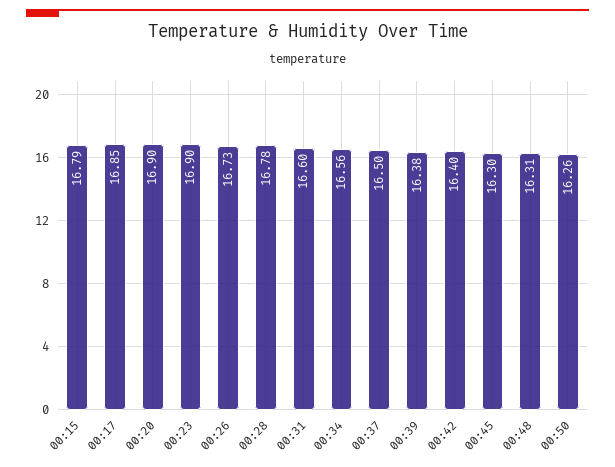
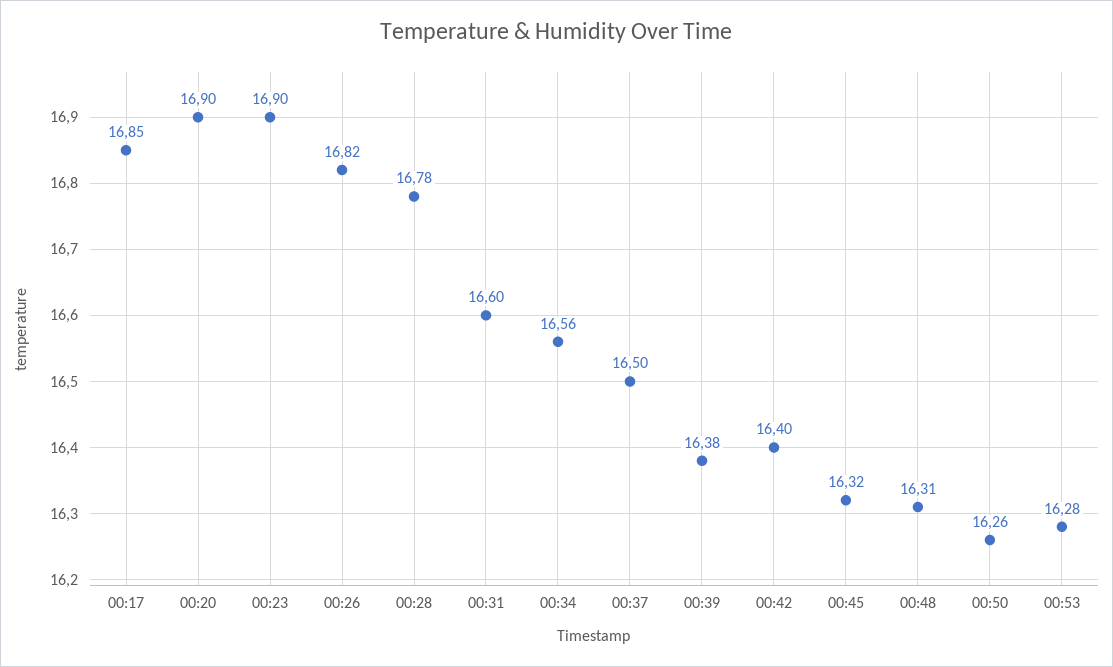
00:15: 16.79 -> none
00:26: 16.73 -> 16.82
00:45: 16.3 -> 16.32
00:53: none -> 16.28

